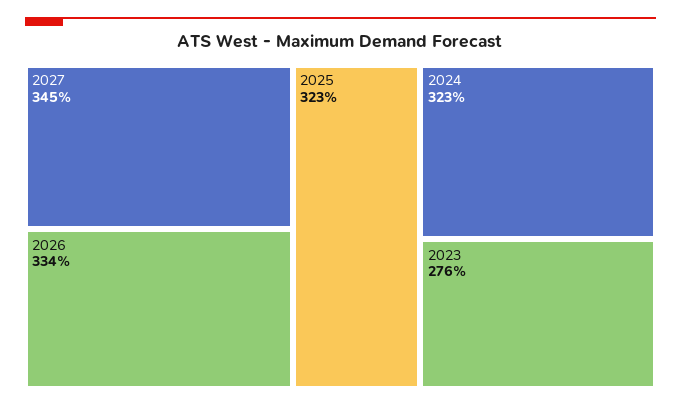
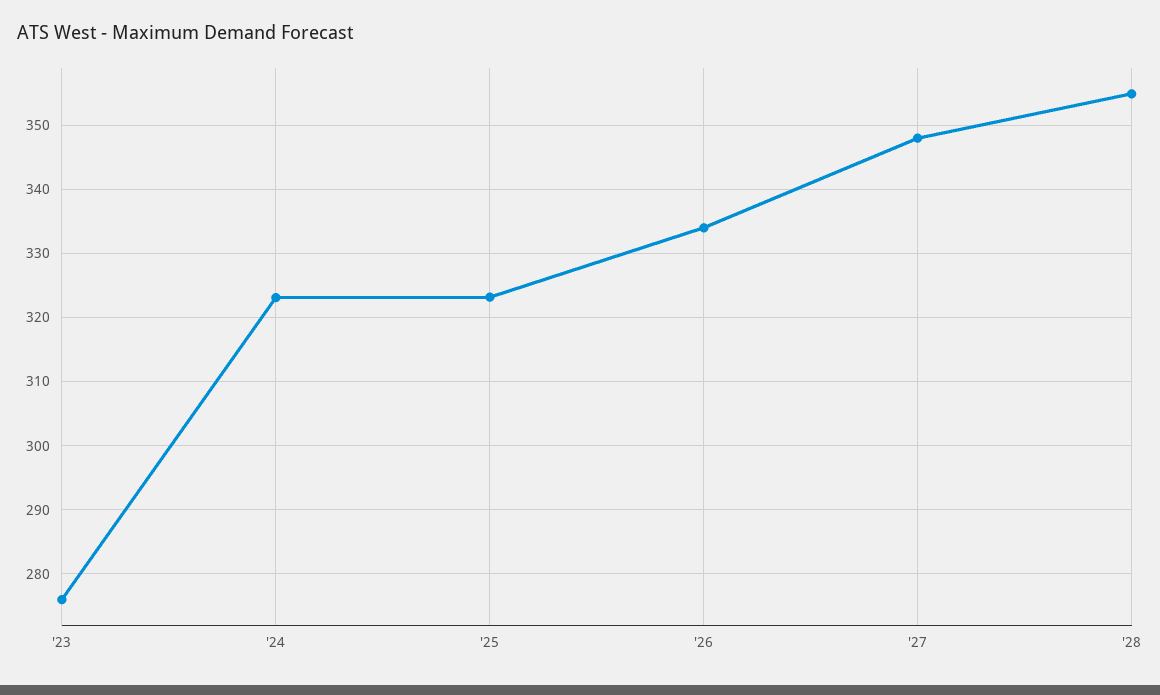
2027: 345 -> 348
'28: none -> 355

